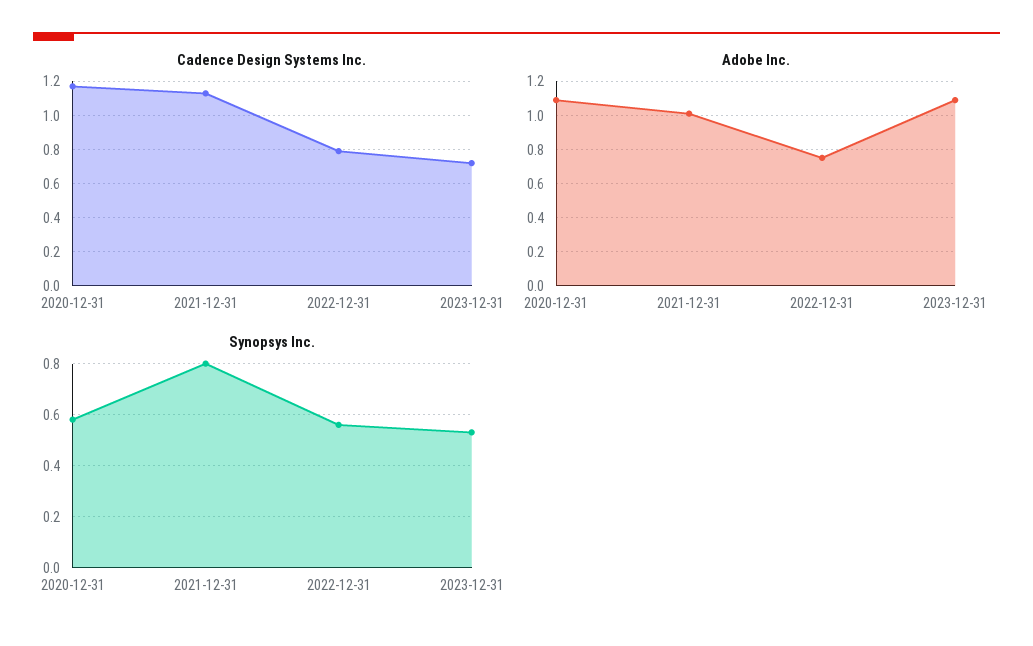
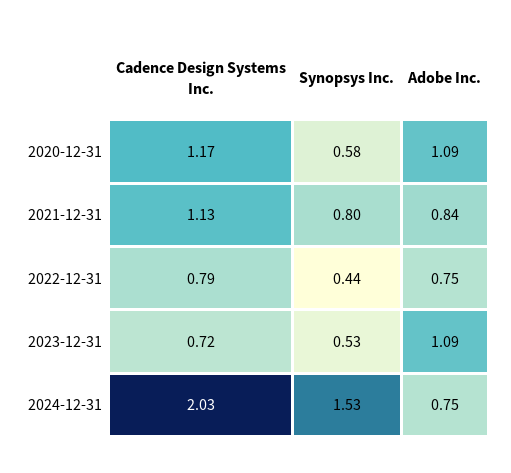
Adobe Inc., 2021-12-31: 1 -> 0.84
Synopsys Inc., 2022-12-31: 0.55 -> 0.44
Cadence Design Systems Inc., 2024-12-31: none -> 2.03
Synopsys Inc., 2024-12-31: none -> 1.53
Adobe Inc., 2024-12-31: none -> 0.75

